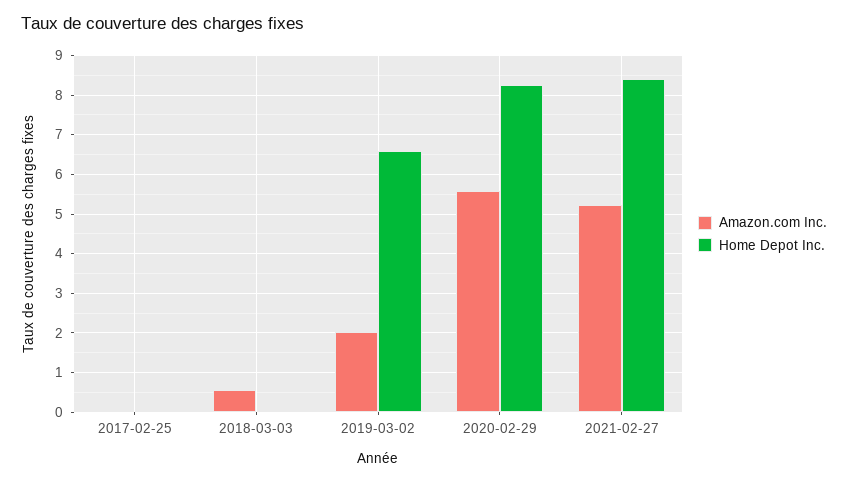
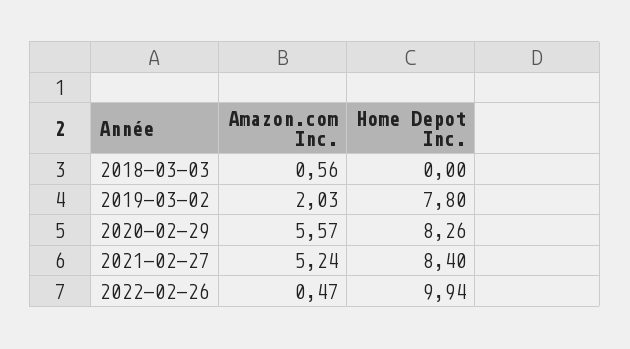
Amazon.com Inc., 2017-02-25: 0 -> none
Home Depot Inc., 2017-02-25: 0 -> none
Home Depot Inc., 2019-03-02: 6.6 -> 7.8
Amazon.com Inc., 2022-02-26: none -> 0.47
Home Depot Inc., 2022-02-26: none -> 9.94

